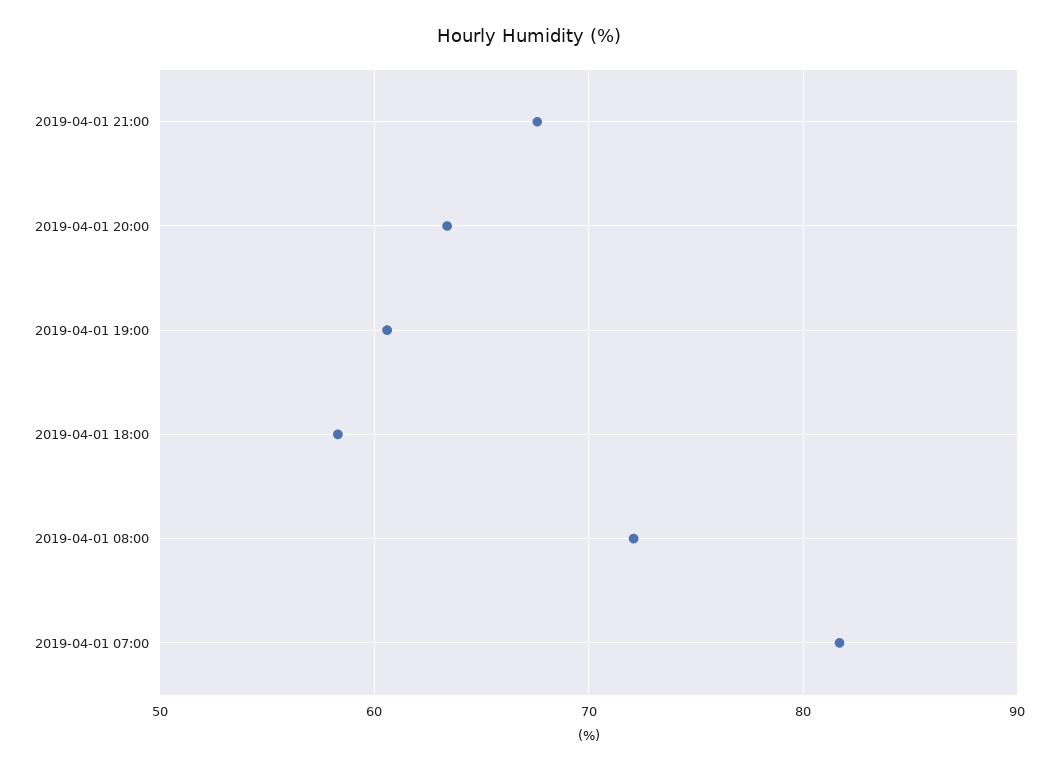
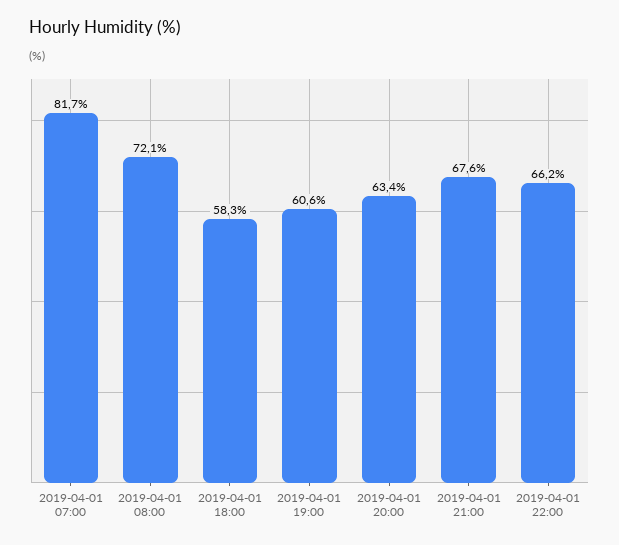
2019-04-01 22:00: none -> 66.2

